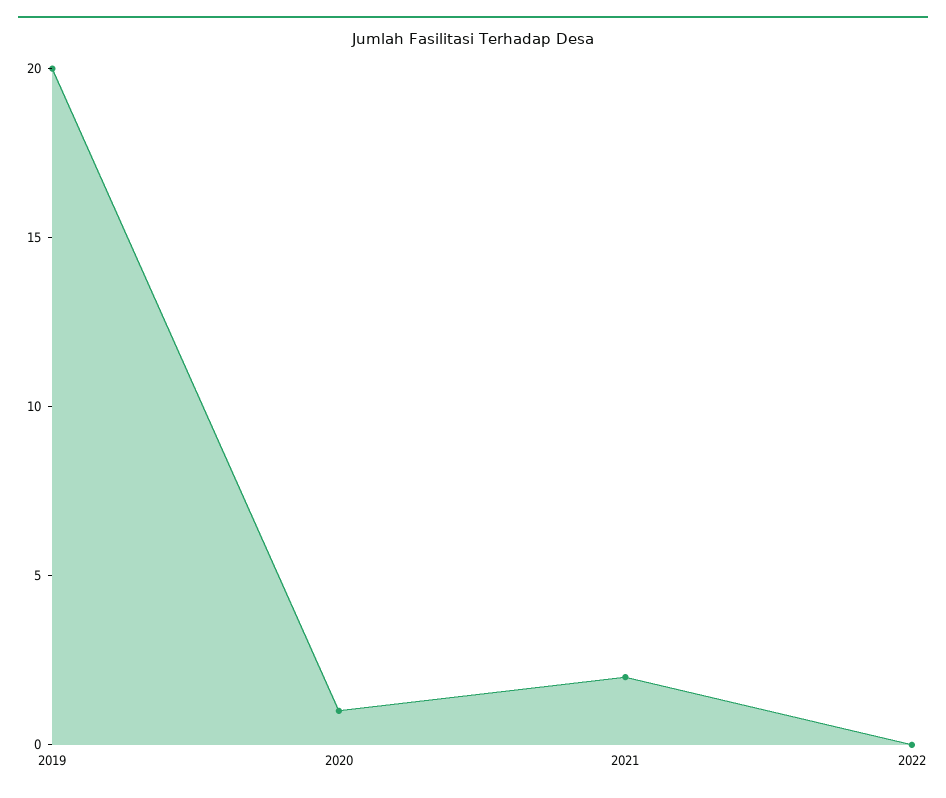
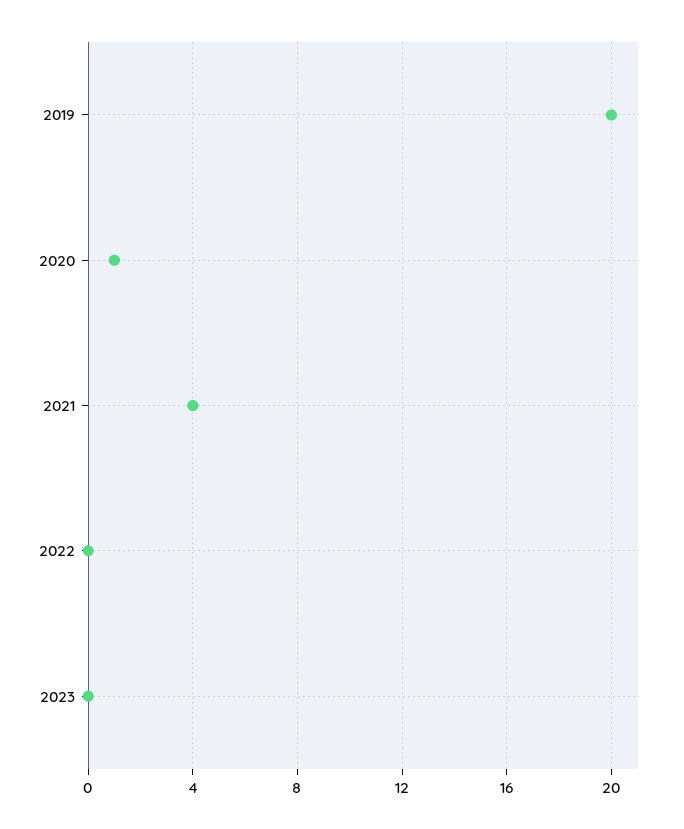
2021: 2 -> 4
2023: none -> 0

